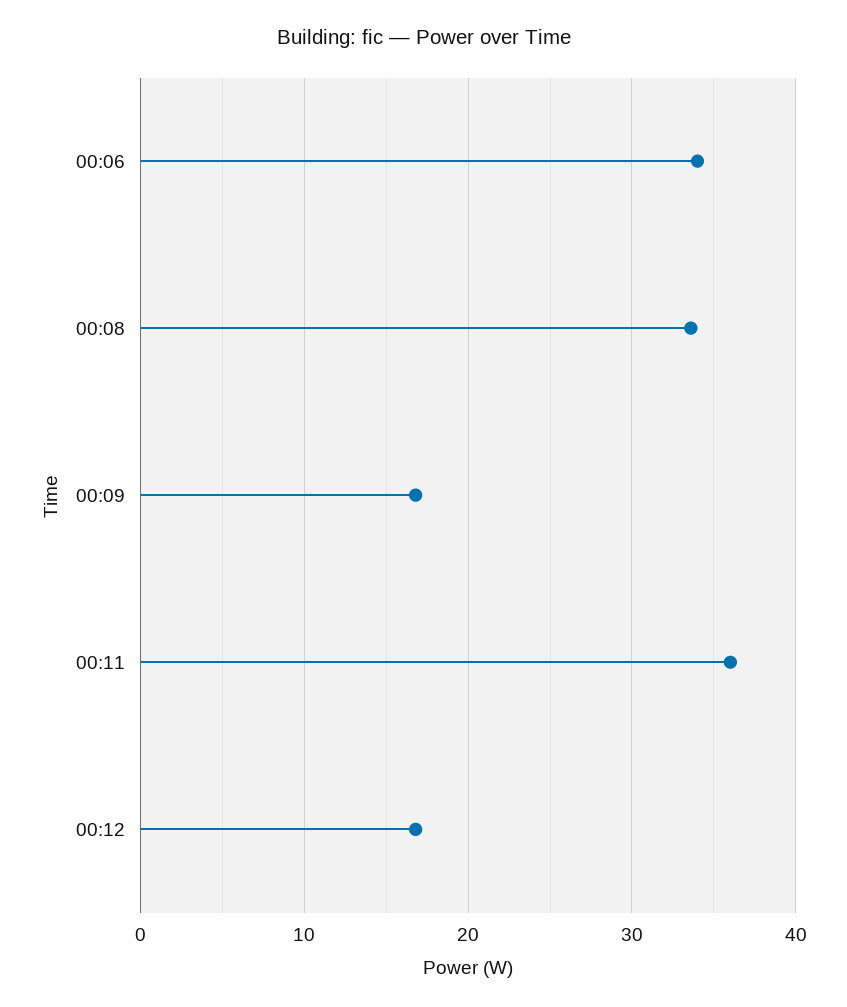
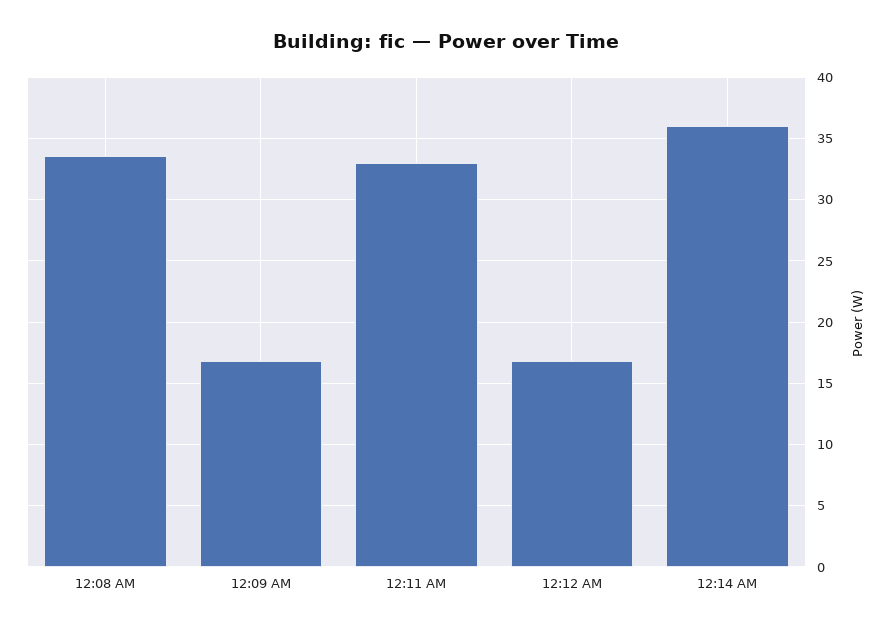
00:06: 34 -> none
00:11: 36 -> 33
12:14 AM: none -> 36

